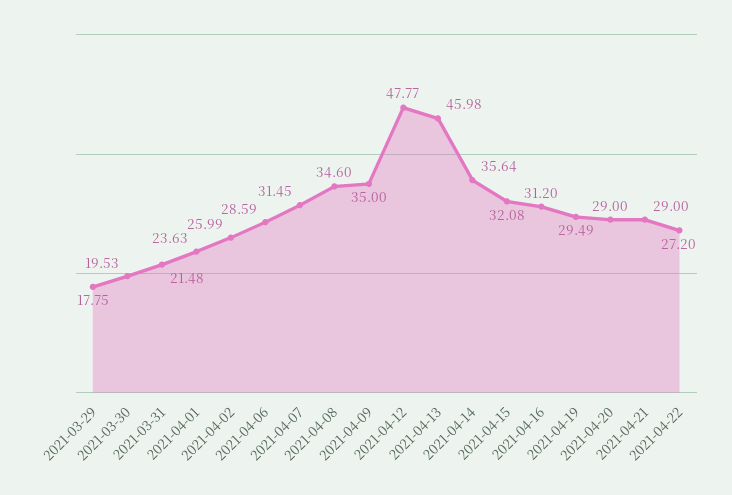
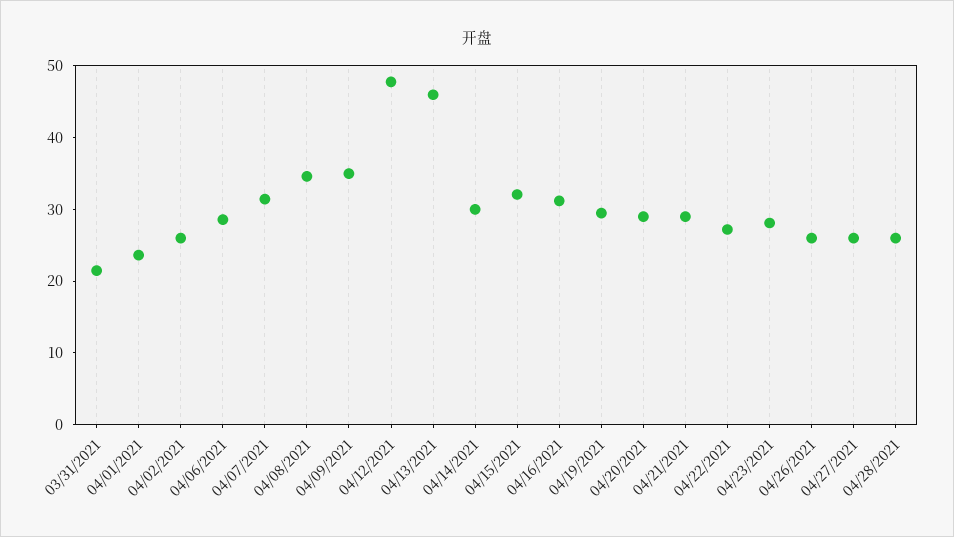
2021-03-29: 17.75 -> none
2021-03-30: 19.53 -> none
2021-04-14: 35.64 -> 30
04/23/2021: none -> 28
04/26/2021: none -> 26
04/27/2021: none -> 26
04/28/2021: none -> 26

